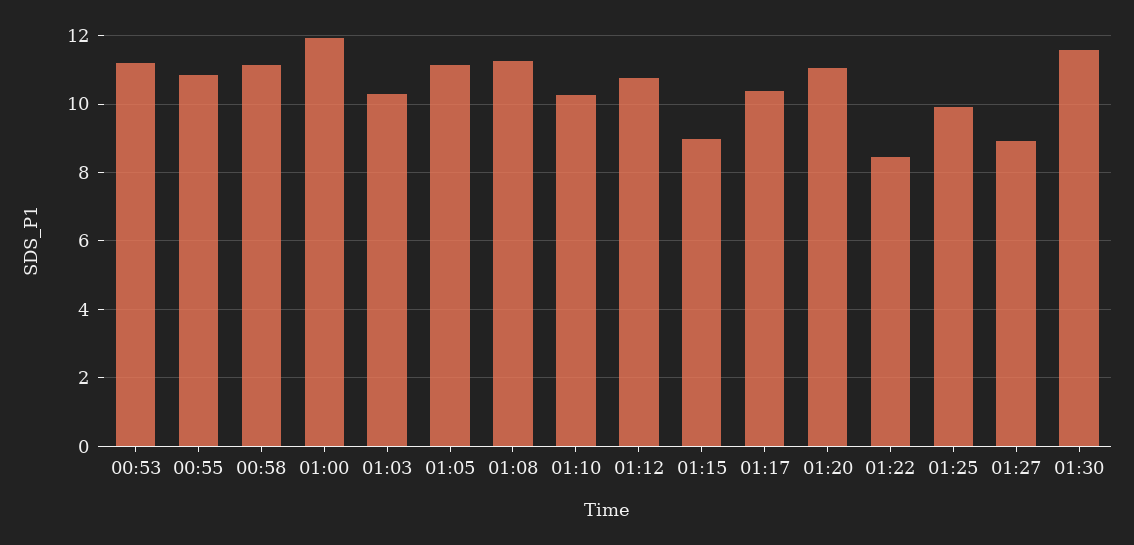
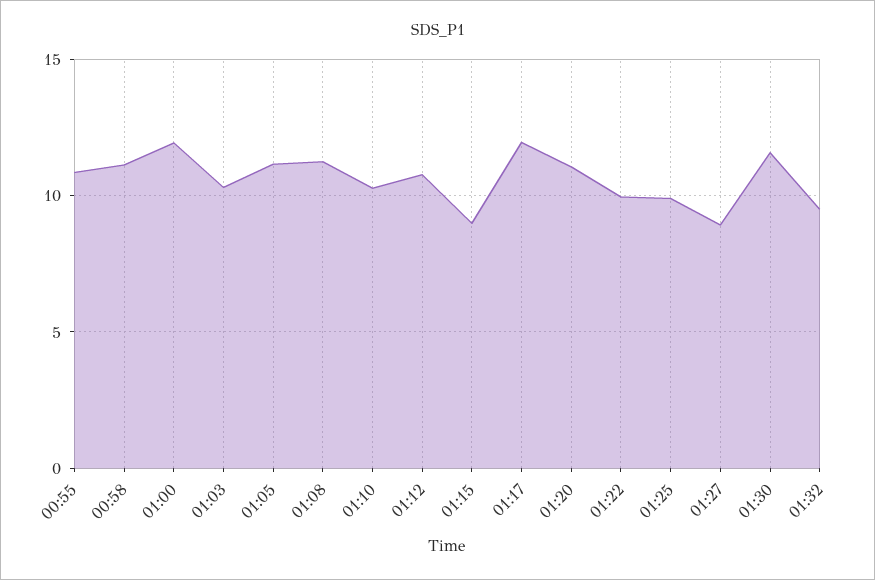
00:53: 11.2 -> none
01:17: 10.4 -> 12
01:22: 8.4 -> 10
01:32: none -> 9.5

